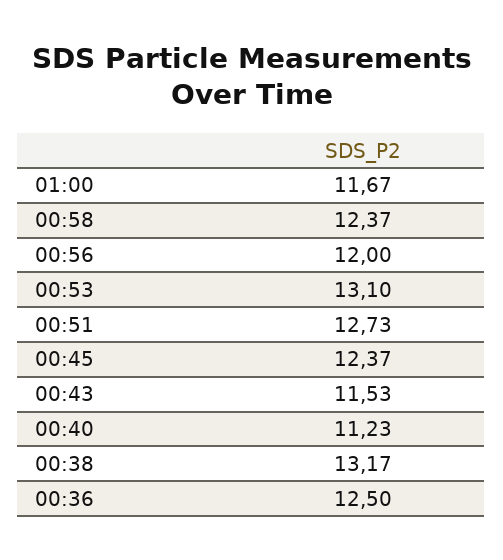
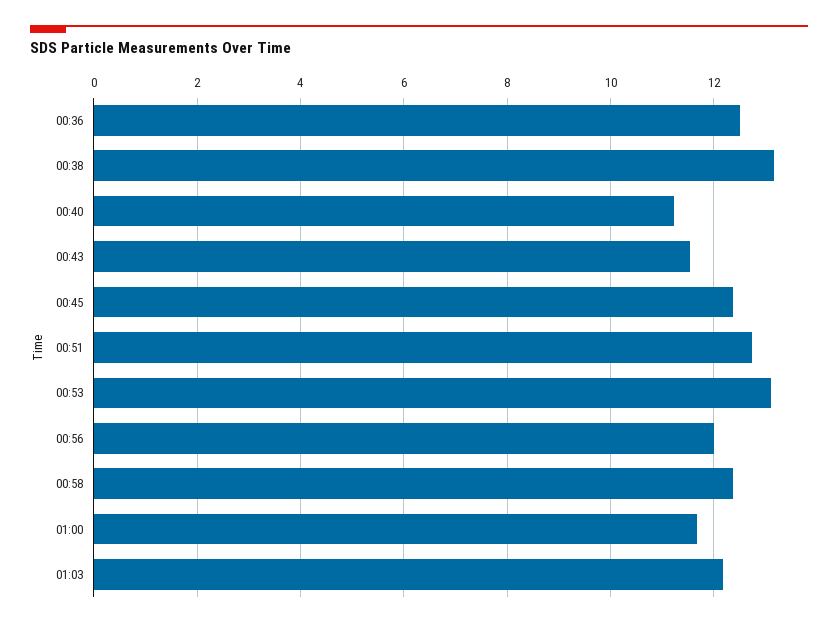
01:03: none -> 12.2

